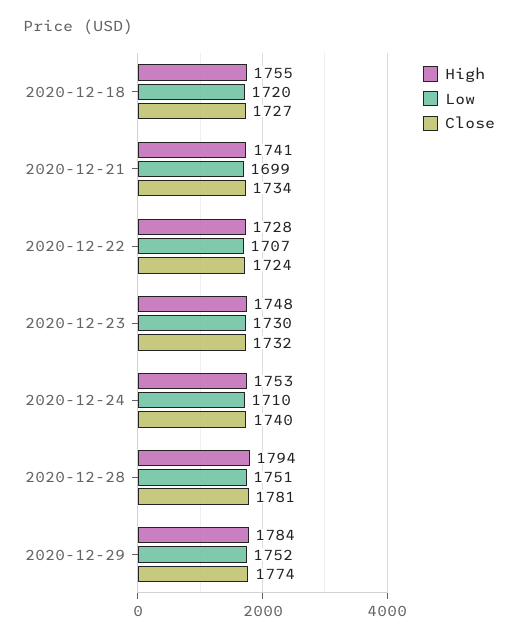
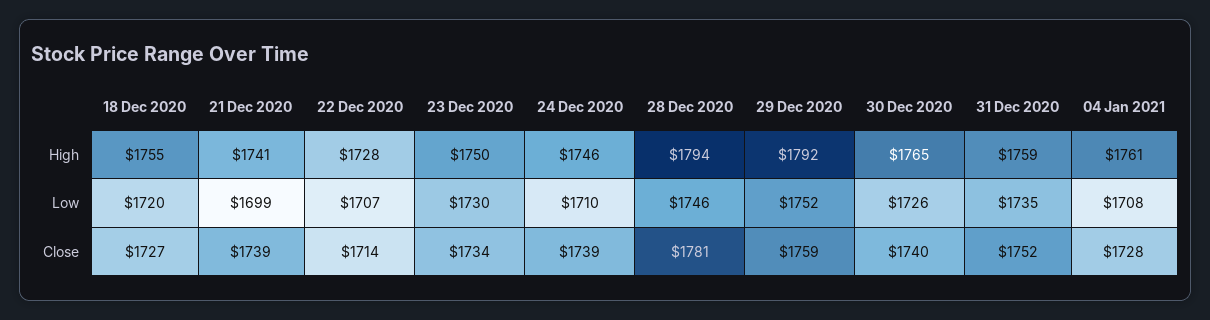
Close, 2020-12-21: 1734 -> 1739
Close, 2020-12-22: 1724 -> 1714
High, 2020-12-23: 1748 -> 1750
Close, 2020-12-23: 1732 -> 1734
High, 2020-12-24: 1753 -> 1746
Close, 2020-12-24: 1740 -> 1739
Low, 2020-12-28: 1751 -> 1746
High, 2020-12-29: 1784 -> 1792
Close, 2020-12-29: 1774 -> 1759
High, 30 Dec 2020: none -> 1765
High, 31 Dec 2020: none -> 1759
High, 04 Jan 2021: none -> 1761
Low, 30 Dec 2020: none -> 1726
Low, 31 Dec 2020: none -> 1735
Low, 04 Jan 2021: none -> 1708
Close, 30 Dec 2020: none -> 1740
Close, 31 Dec 2020: none -> 1752
Close, 04 Jan 2021: none -> 1728

